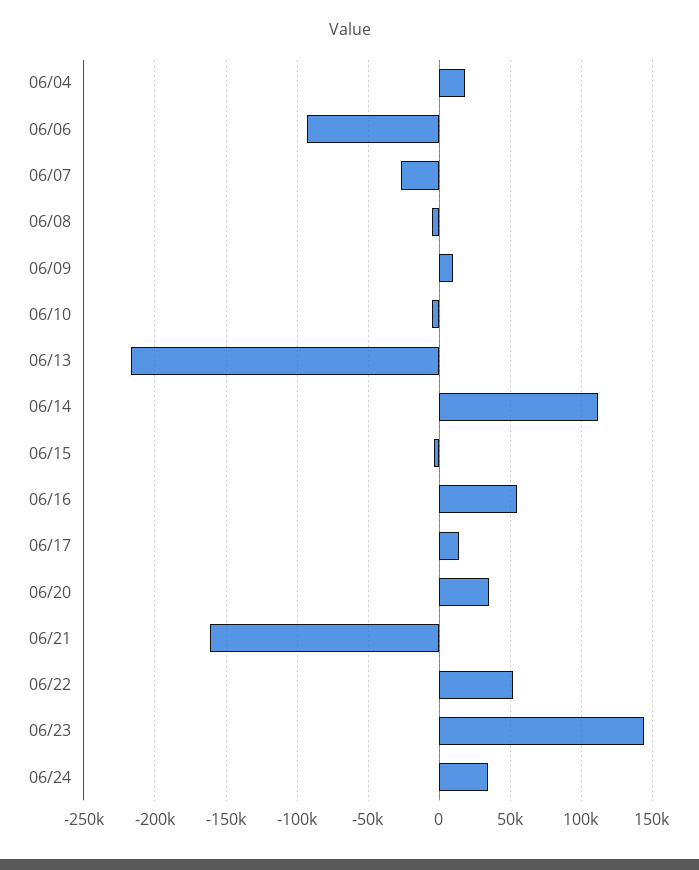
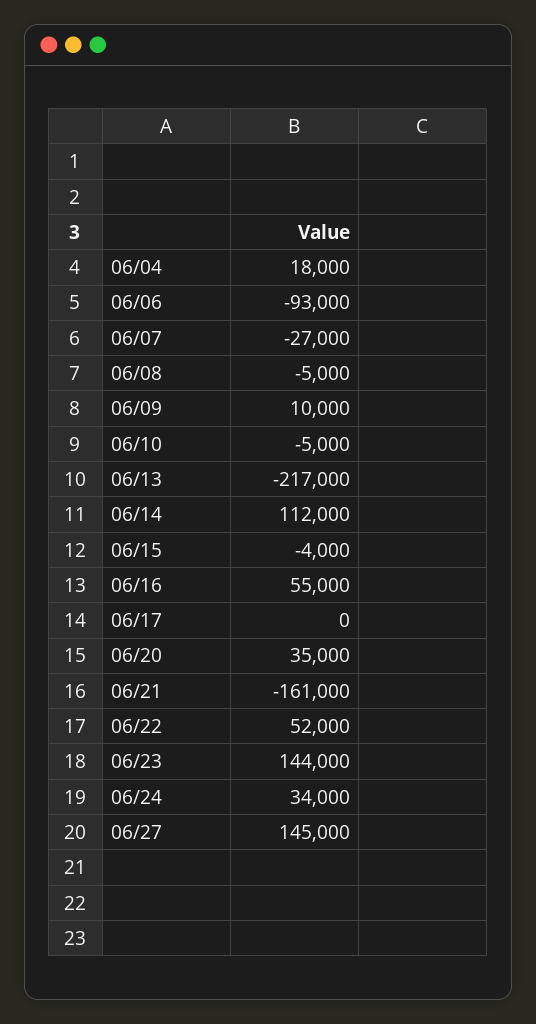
06/17: 15000 -> 0
06/27: none -> 145000

